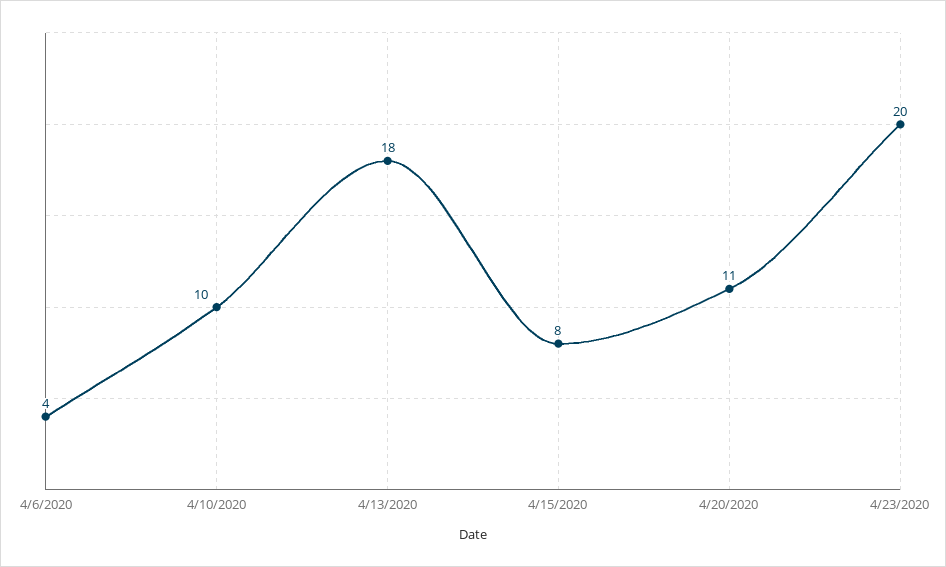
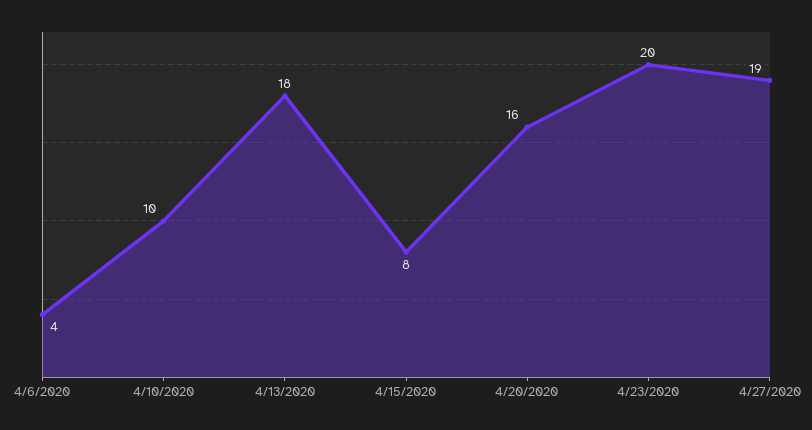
4/20/2020: 11 -> 16
4/27/2020: none -> 19

